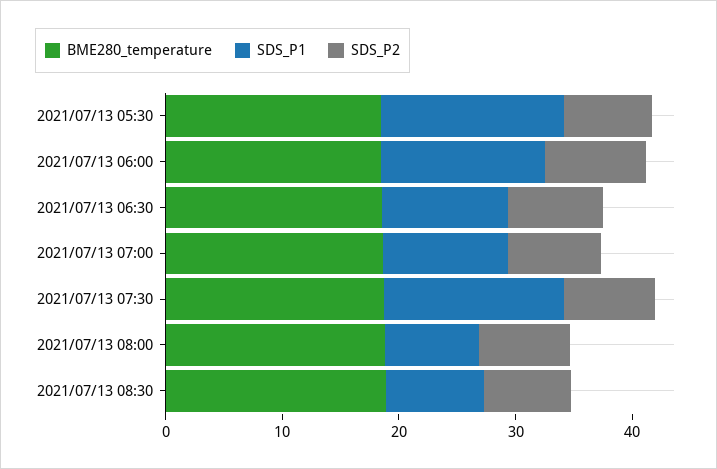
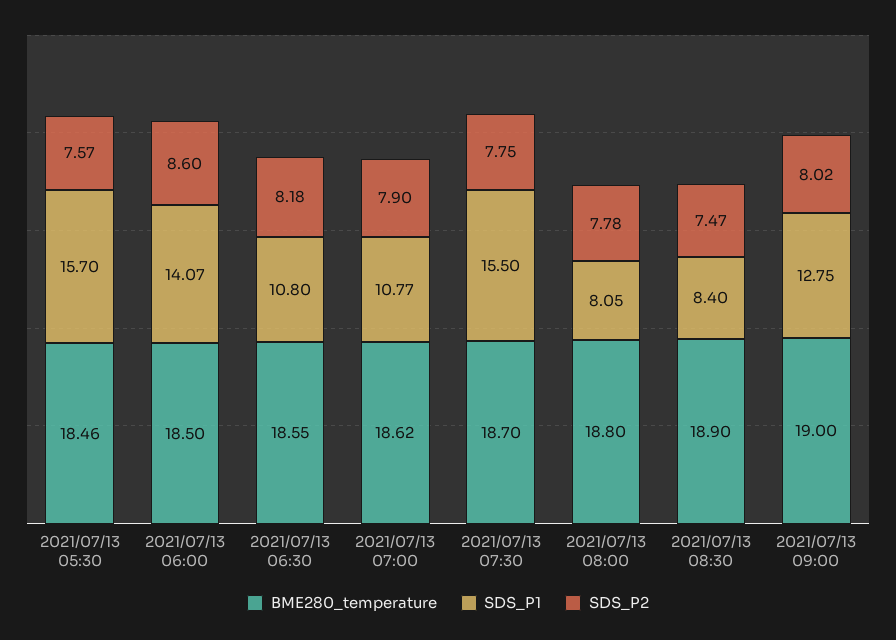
BME280_temperature, 2021/07/13 09:00: none -> 19
SDS_P1, 2021/07/13 09:00: none -> 12.75
SDS_P2, 2021/07/13 09:00: none -> 8.02

